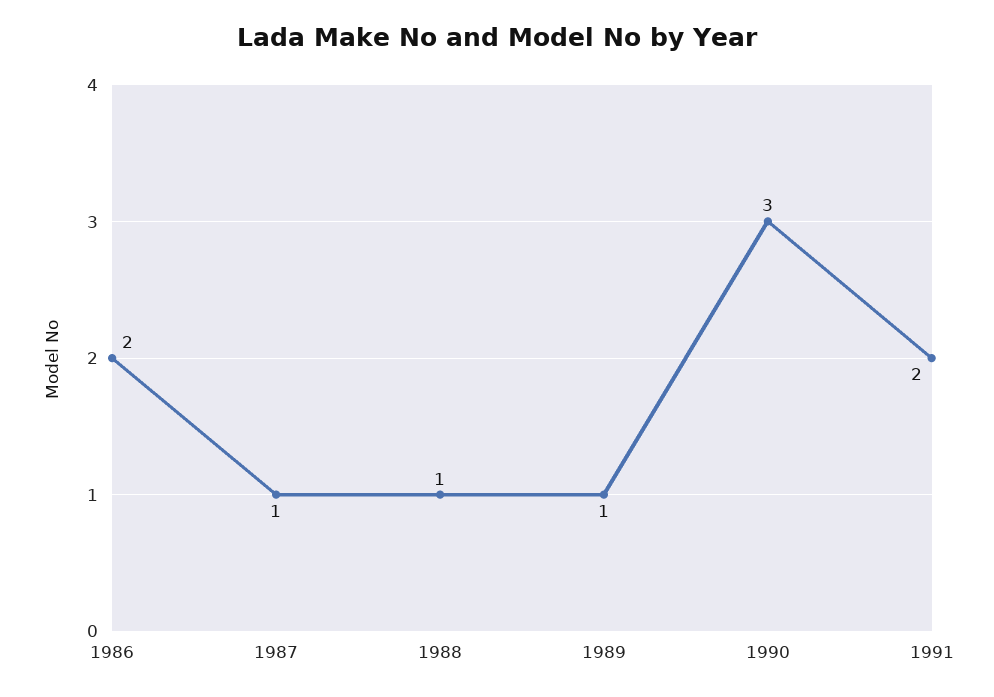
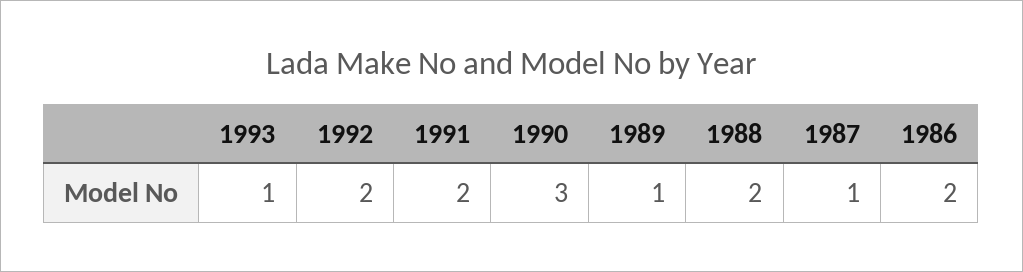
1988: 1 -> 2
1993: none -> 1
1992: none -> 2

